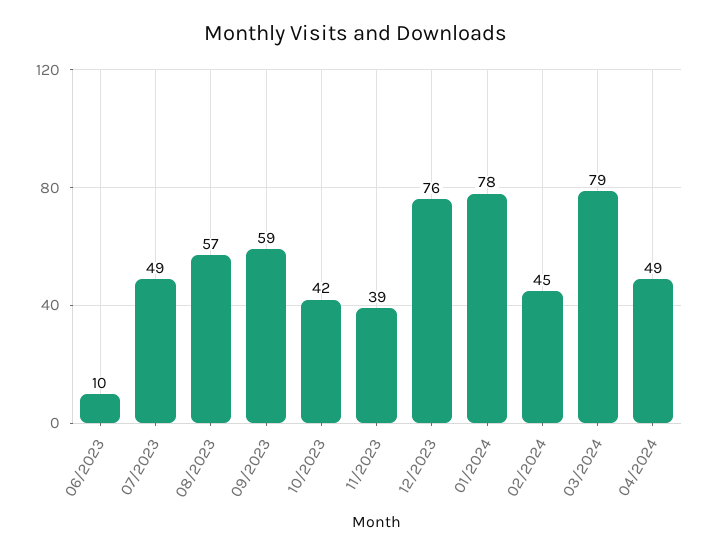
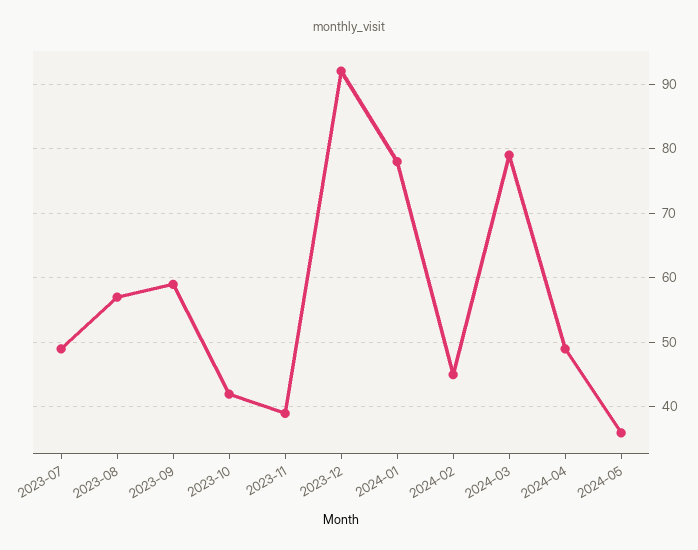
06/2023: 10 -> none
12/2023: 76 -> 92
2024-05: none -> 36

